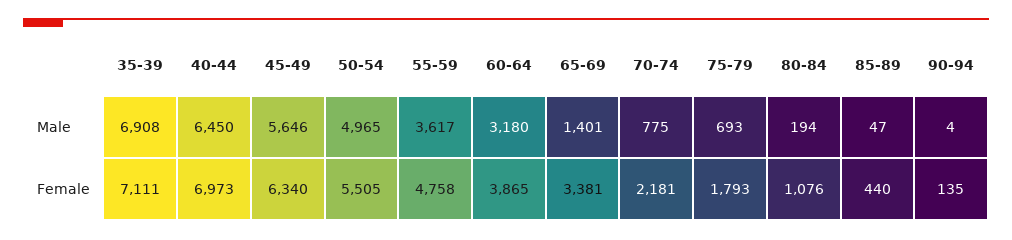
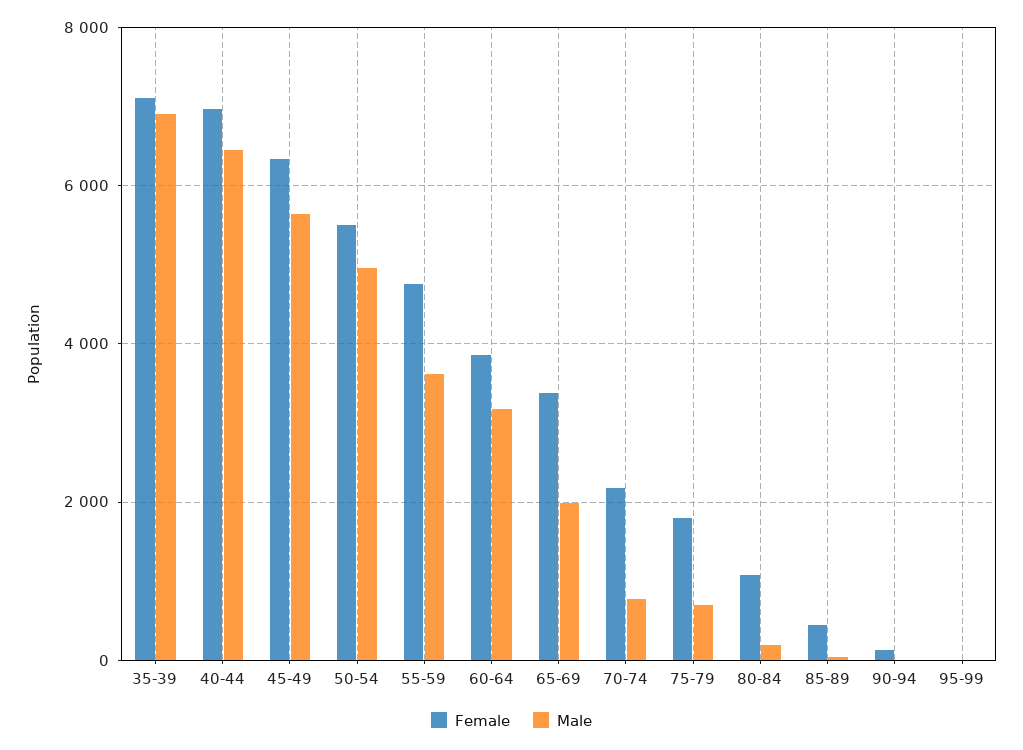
Male, 65-69: 1401 -> 2000
Female, 95-99: none -> 0
Male, 95-99: none -> 0

